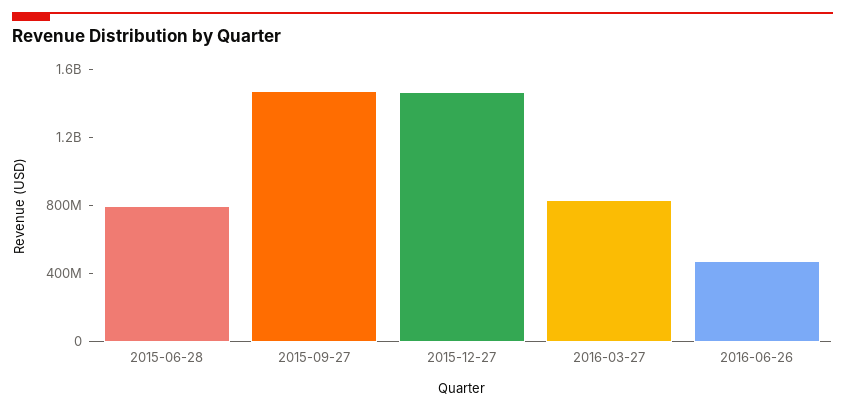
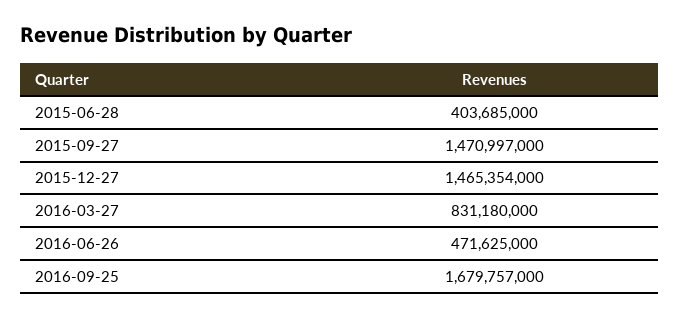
2015-06-28: 800000000 -> 403685000
2016-09-25: none -> 1679757000

